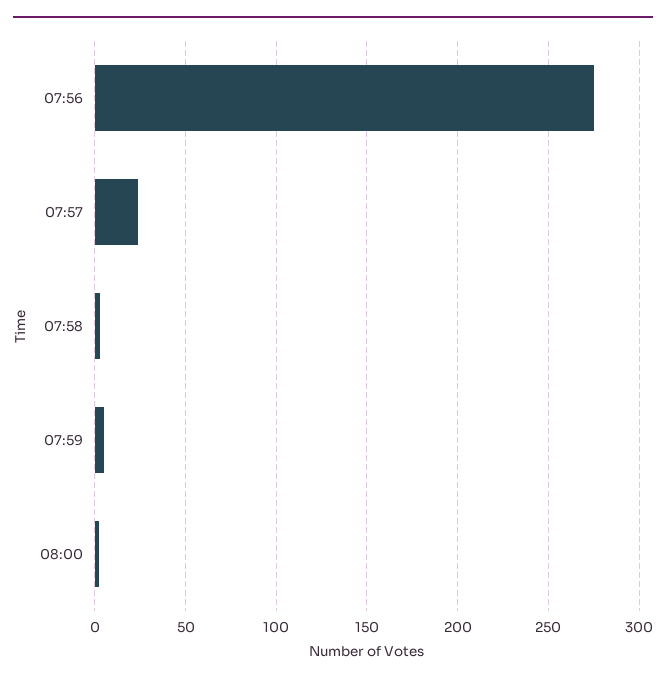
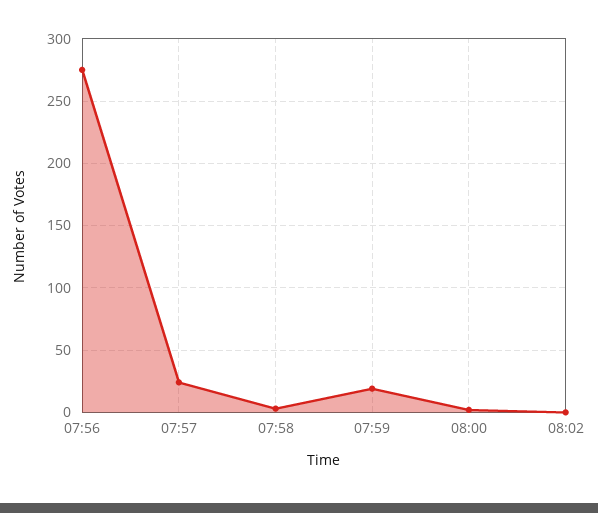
07:59: 5 -> 20
08:02: none -> 0

